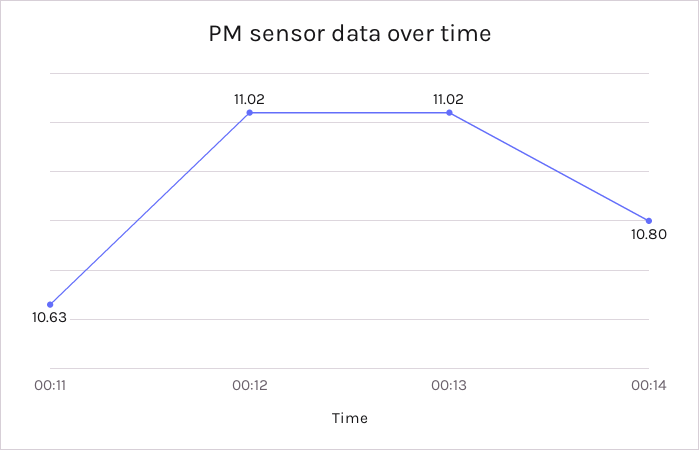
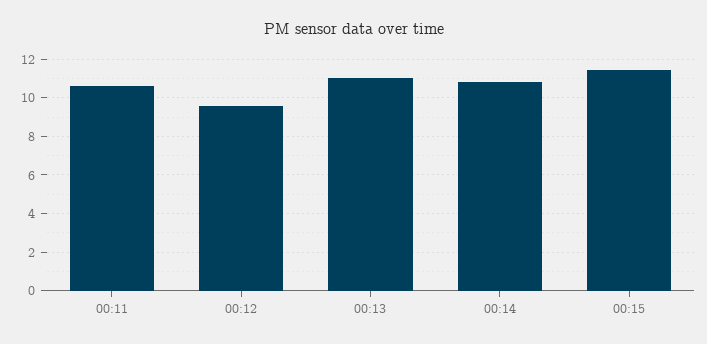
00:12: 11.02 -> 9.5
00:15: none -> 11.5

